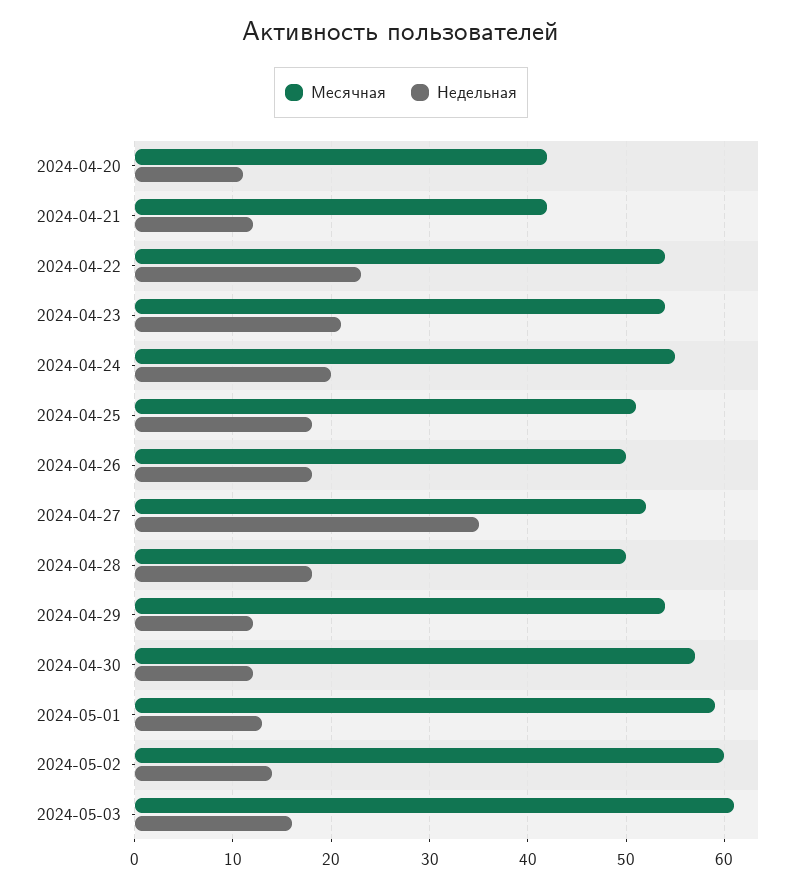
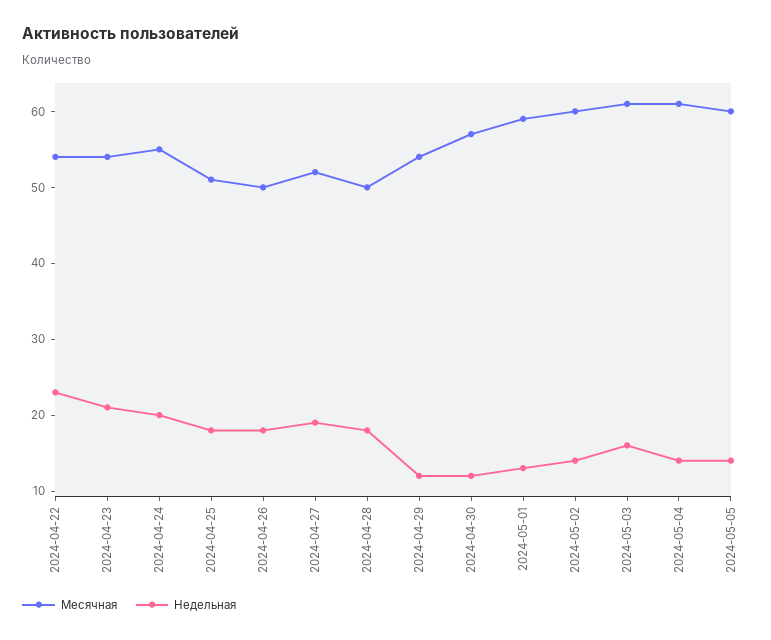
Месячная, 2024-04-20: 42 -> none
Недельная, 2024-04-20: 11 -> none
Месячная, 2024-04-21: 42 -> none
Недельная, 2024-04-21: 12 -> none
Недельная, 2024-04-27: 35 -> 20
Месячная, 2024-05-04: none -> 60
Недельная, 2024-05-04: none -> 15
Месячная, 2024-05-05: none -> 60
Недельная, 2024-05-05: none -> 15

